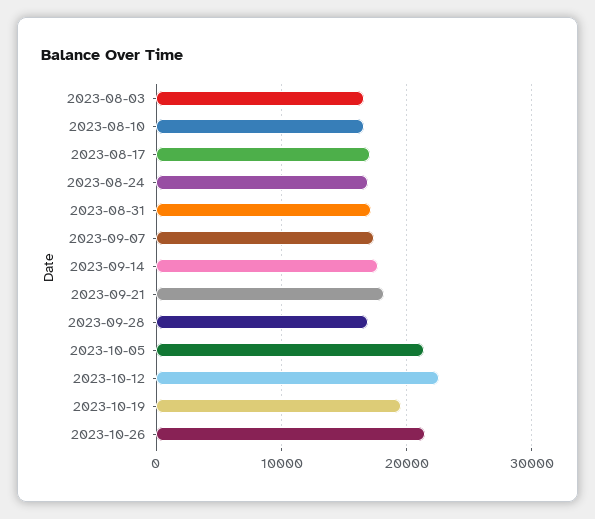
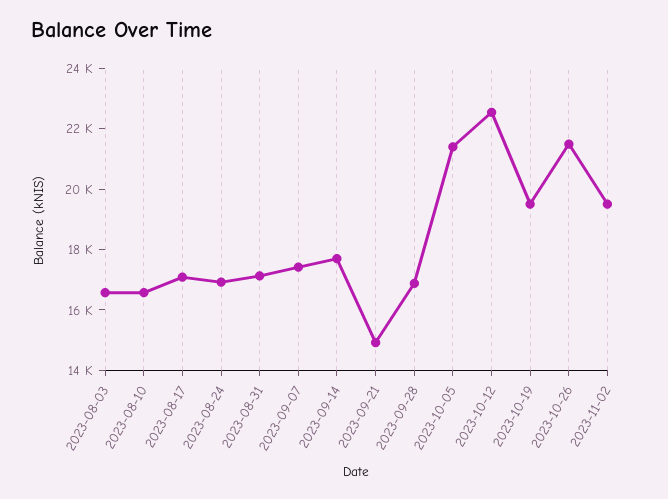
2023-09-21: 18000 -> 15000
2023-11-02: none -> 19500

